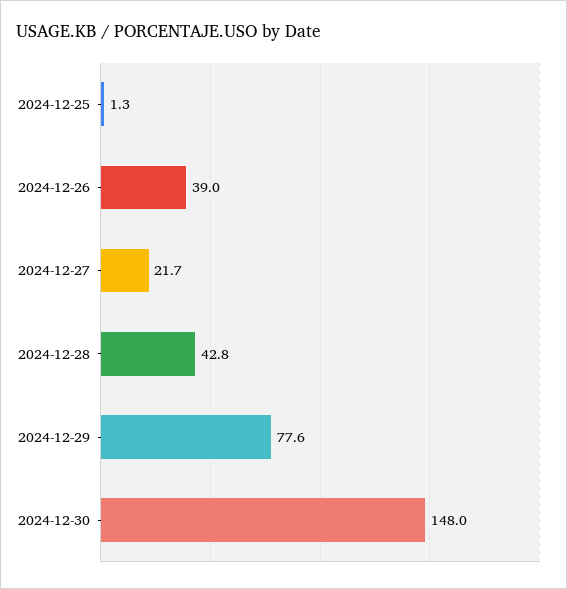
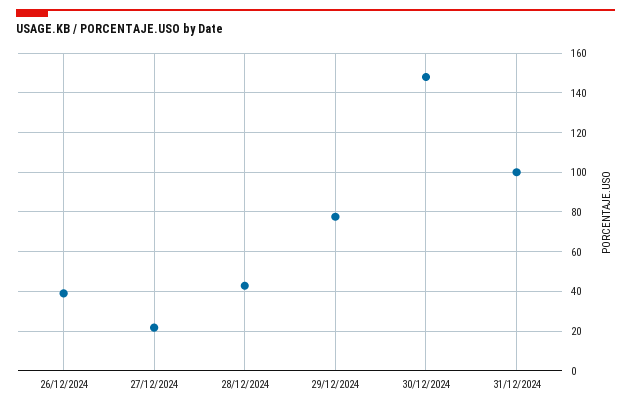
2024-12-25: 1.3 -> none
31/12/2024: none -> 100

